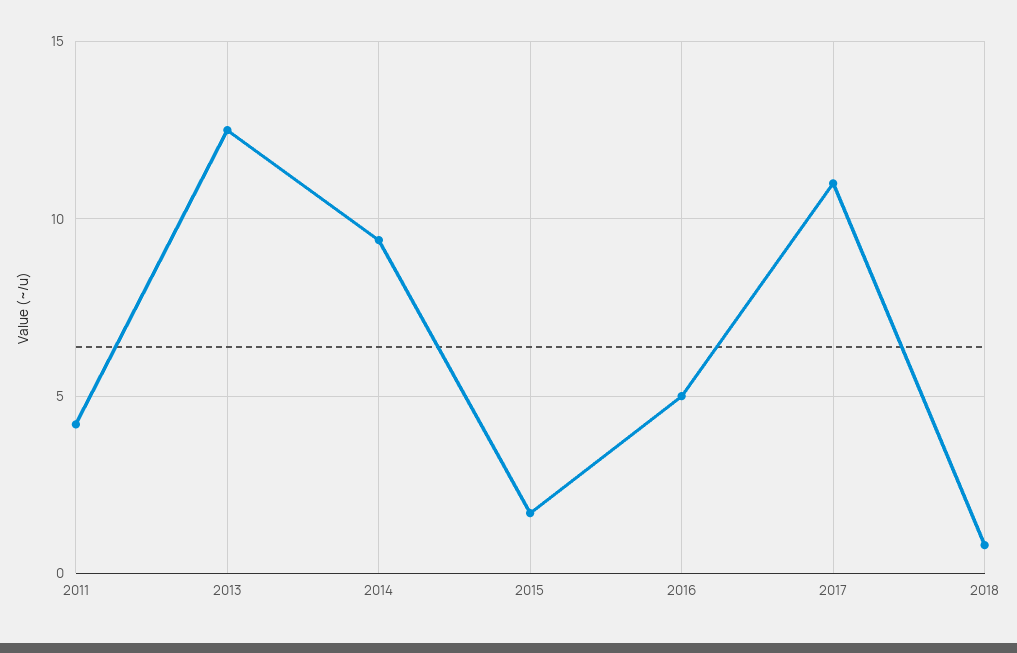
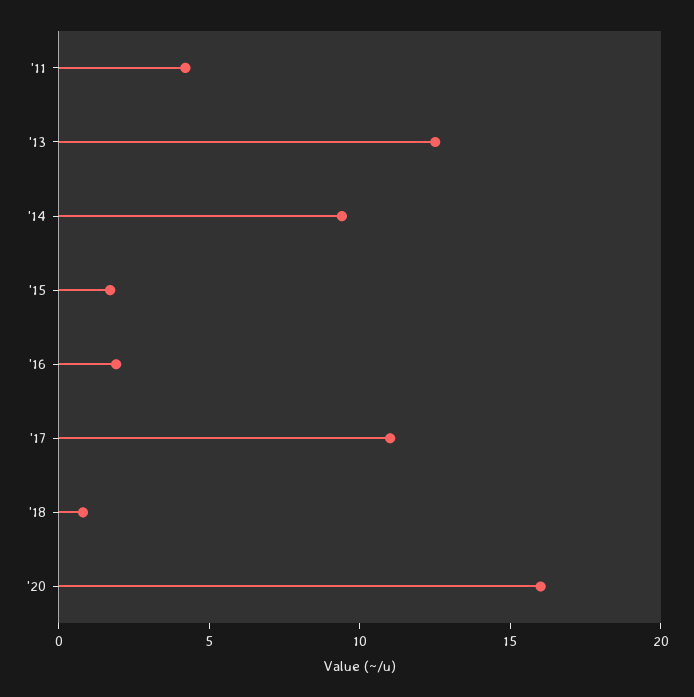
2016: 5 -> 2
'20: none -> 16

